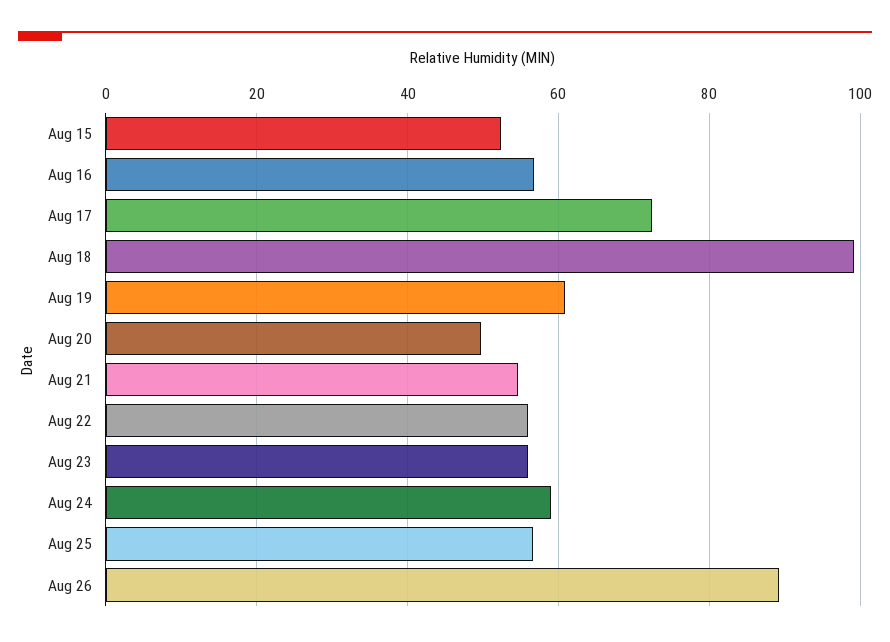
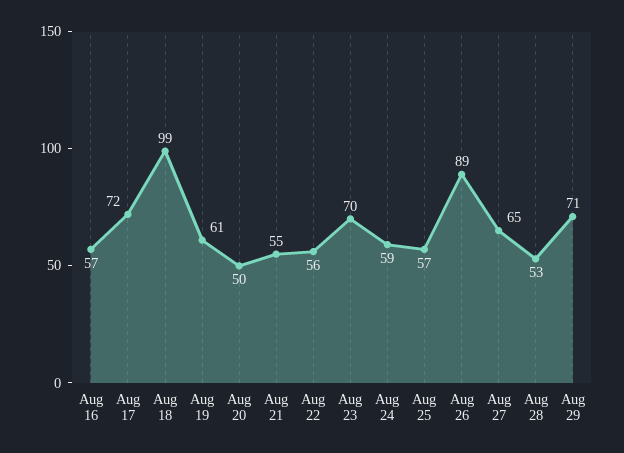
Aug 15: 52 -> none
Aug 23: 56 -> 70
Aug 27: none -> 65
Aug 28: none -> 53
Aug 29: none -> 71

